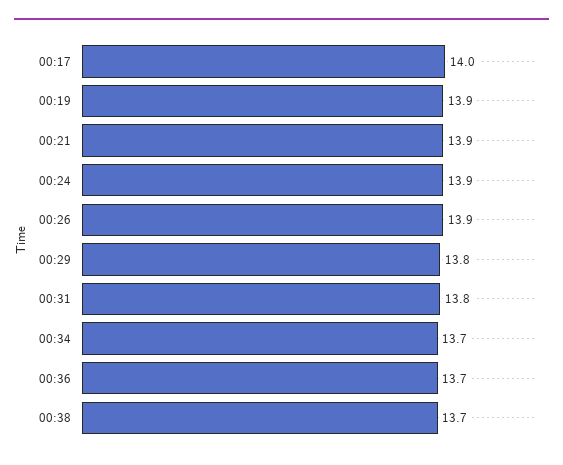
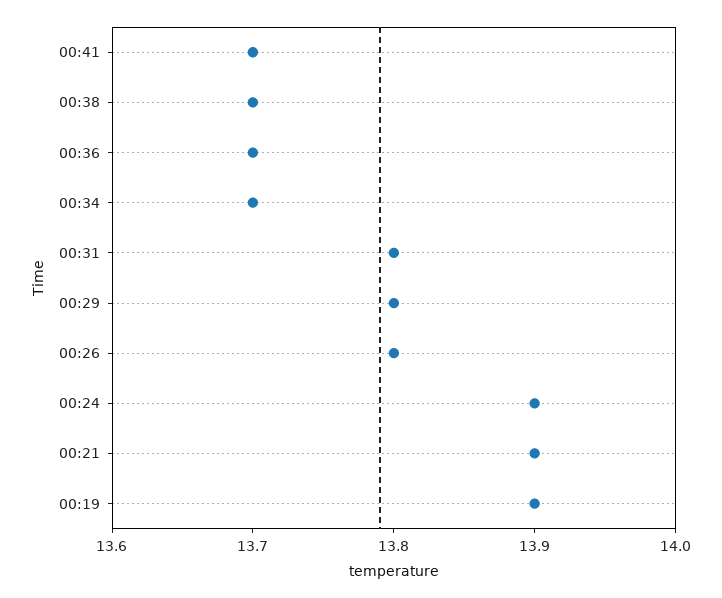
00:17: 14 -> none
00:26: 13.9 -> 13.8
00:41: none -> 13.7

